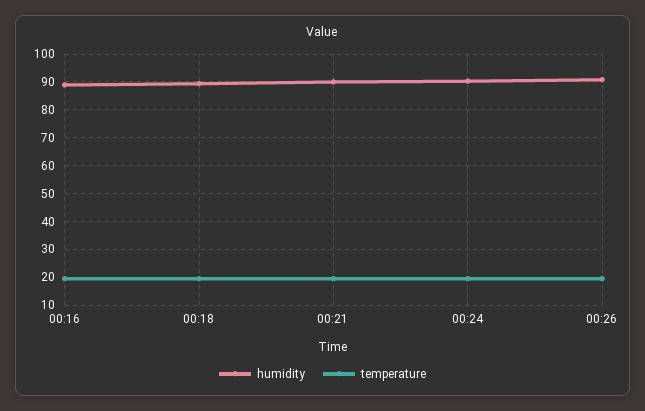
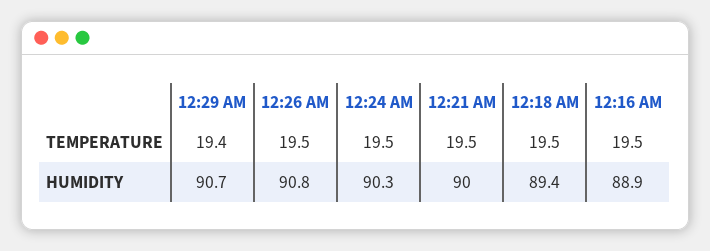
temperature, 12:29 AM: none -> 19.4
humidity, 12:29 AM: none -> 90.7

